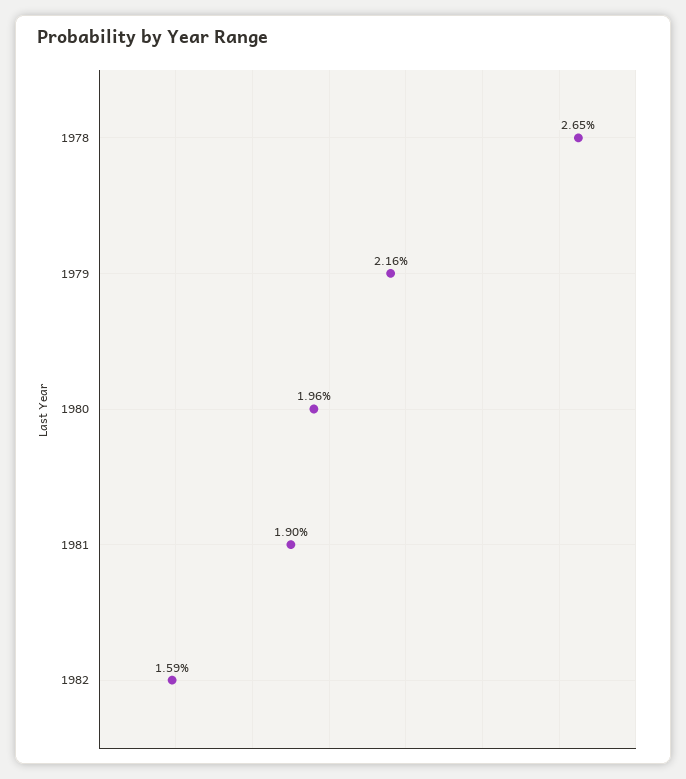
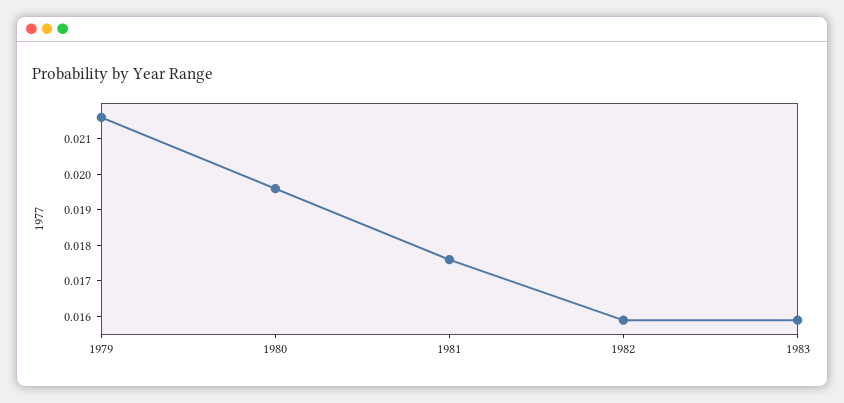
1978: 0.0265 -> none
1981: 0.019 -> 0.0175
1983: none -> 0.016

